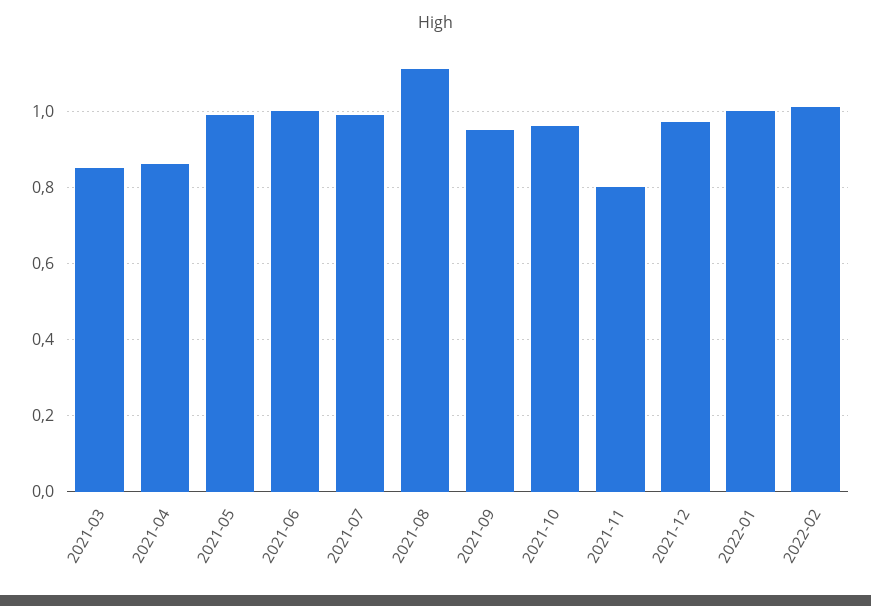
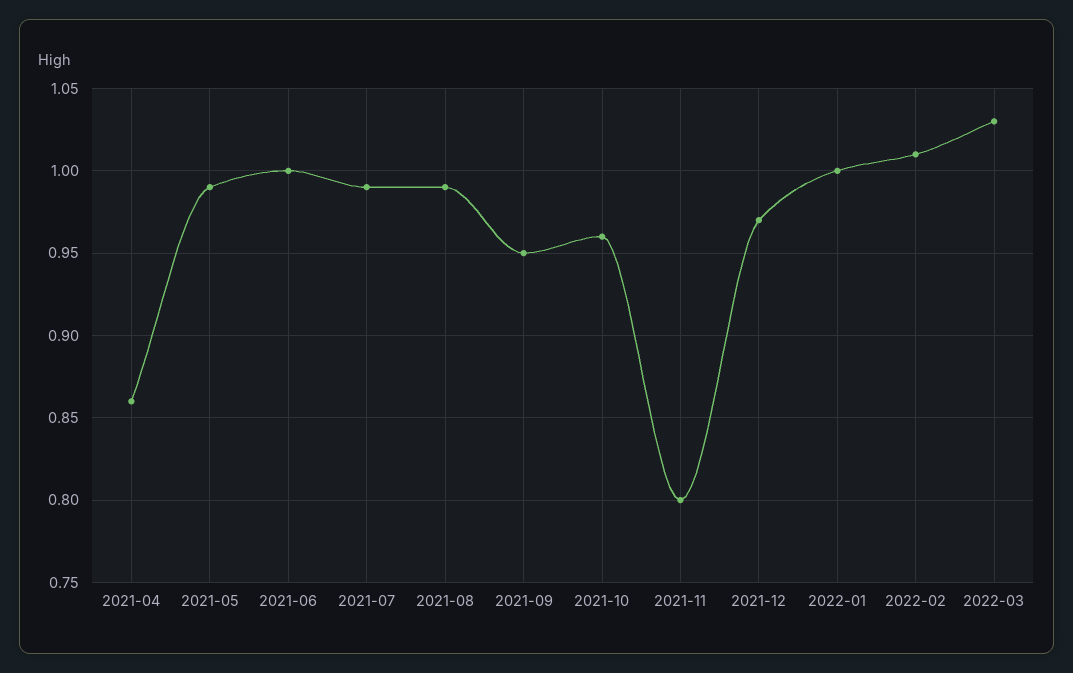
2021-03: 0.85 -> none
2021-08: 1.1 -> 0.99
2022-03: none -> 1.03

